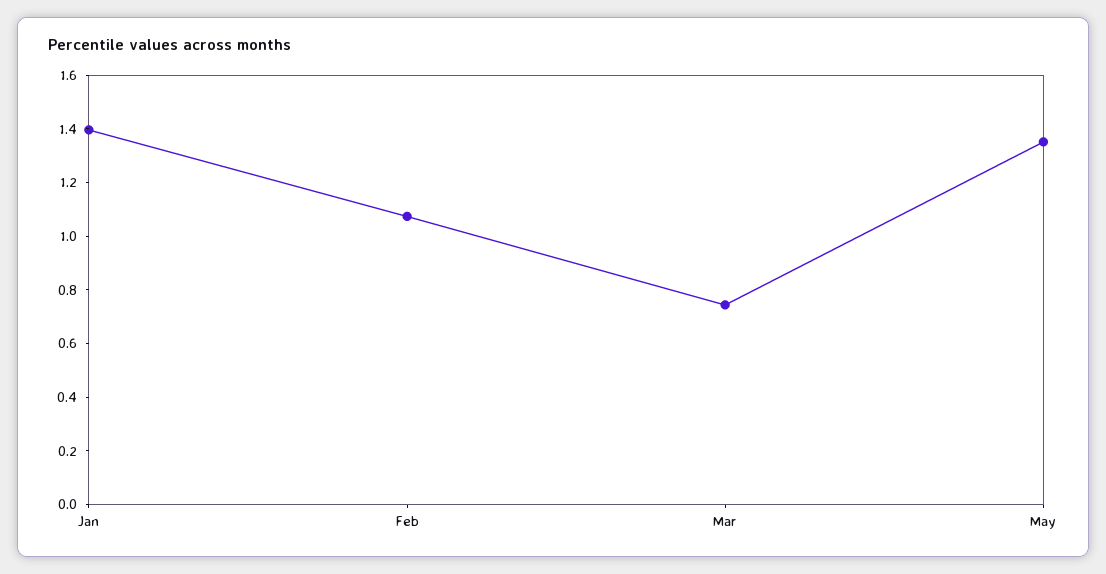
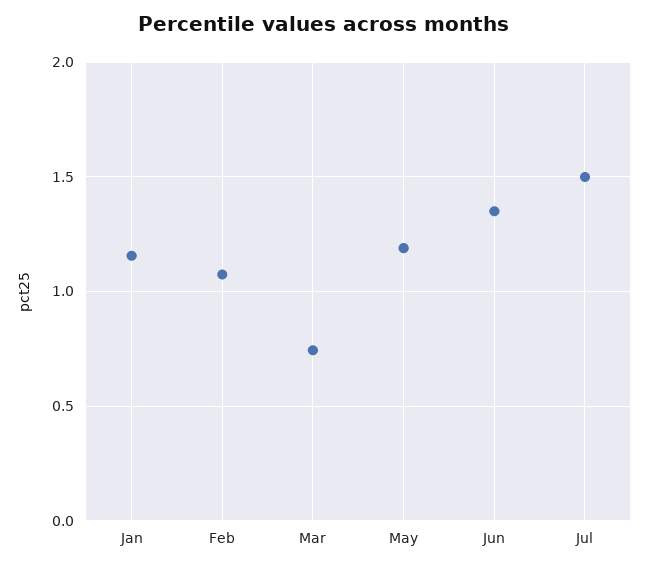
Jan: 1.4 -> 1.15
May: 1.35 -> 1.2
Jun: none -> 1.35
Jul: none -> 1.5

